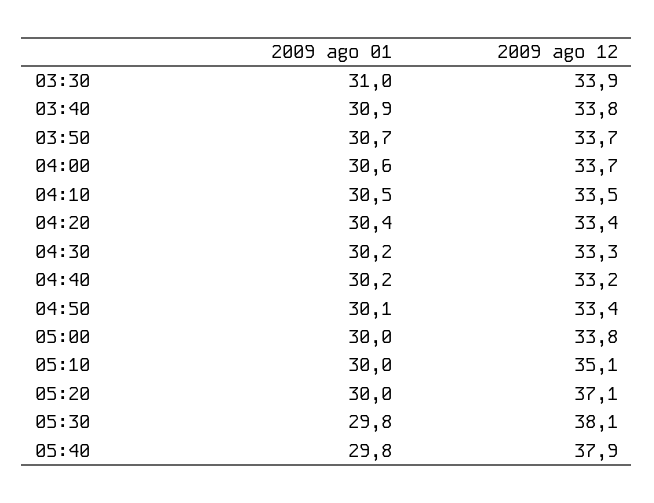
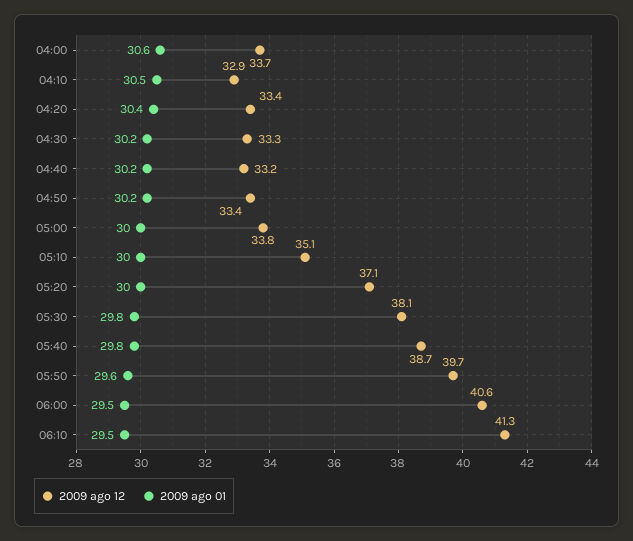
2009 ago 01, 03:30: 31 -> none
2009 ago 12, 03:30: 33.9 -> none
2009 ago 01, 03:40: 30.9 -> none
2009 ago 12, 03:40: 33.8 -> none
2009 ago 01, 03:50: 30.7 -> none
2009 ago 12, 03:50: 33.7 -> none
2009 ago 12, 04:10: 33.5 -> 32.9
2009 ago 01, 04:50: 30.1 -> 30.2
2009 ago 12, 05:40: 37.9 -> 38.7
2009 ago 12, 05:50: none -> 39.7
2009 ago 01, 05:50: none -> 29.6
2009 ago 12, 06:00: none -> 40.6
2009 ago 01, 06:00: none -> 29.5
2009 ago 12, 06:10: none -> 41.3
2009 ago 01, 06:10: none -> 29.5

